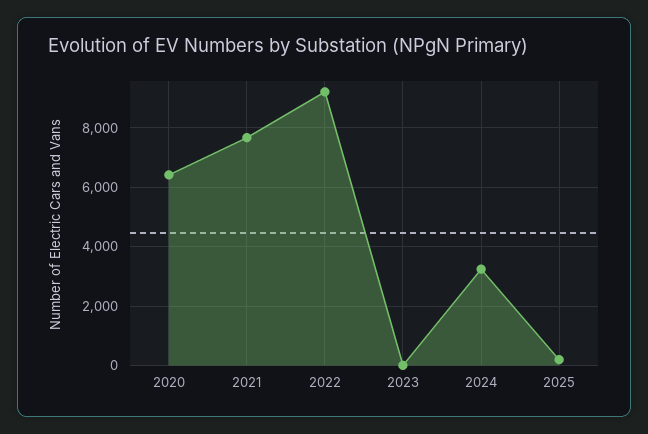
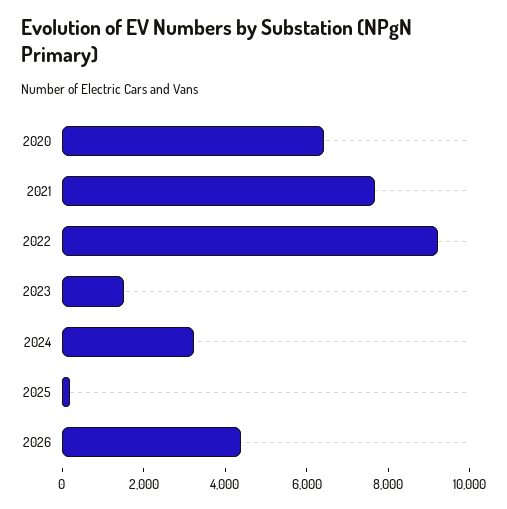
2023: 0 -> 1500
2026: none -> 4500

